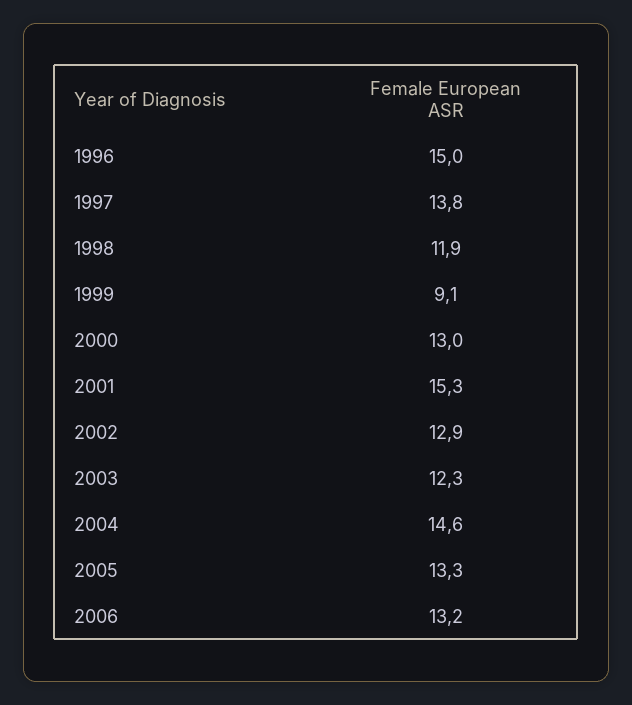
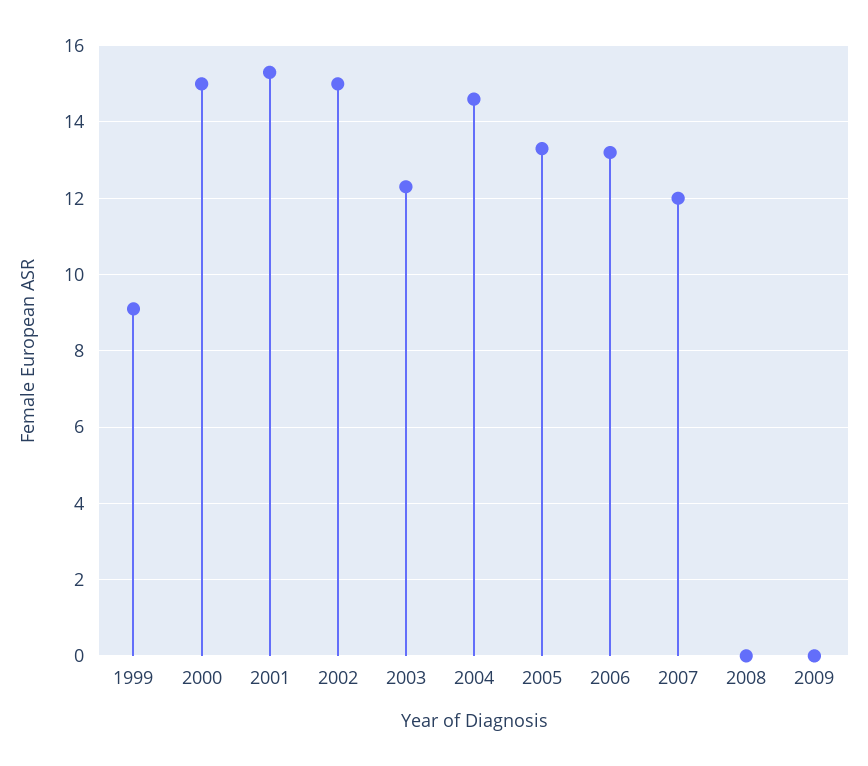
1996: 15 -> none
1997: 13.8 -> none
1998: 11.9 -> none
2000: 13 -> 15
2002: 12.9 -> 15
2007: none -> 12
2008: none -> 0
2009: none -> 0

